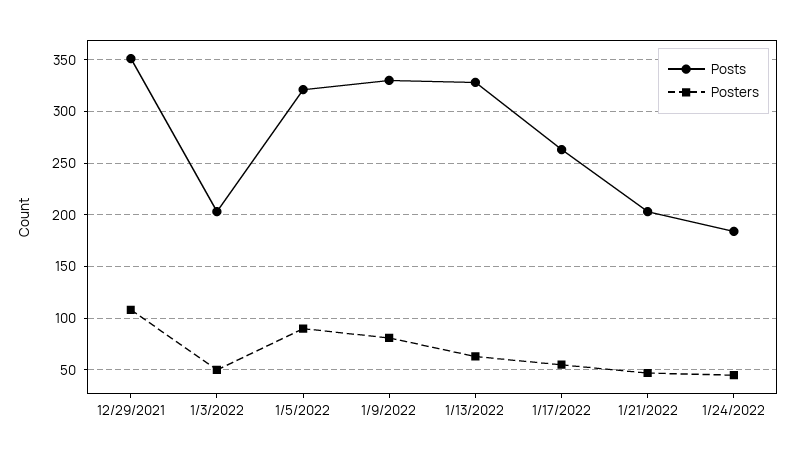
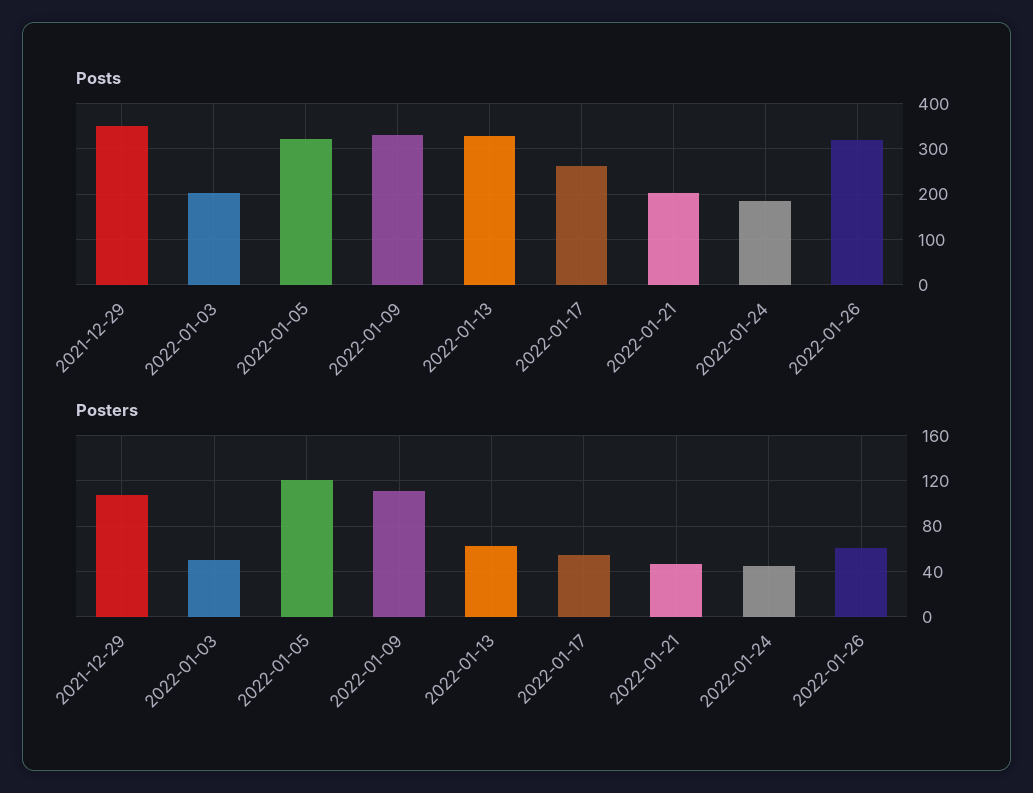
Posters, 1/5/2022: 90 -> 120
Posters, 1/9/2022: 80 -> 110
Posts, 2022-01-26: none -> 320
Posters, 2022-01-26: none -> 60

